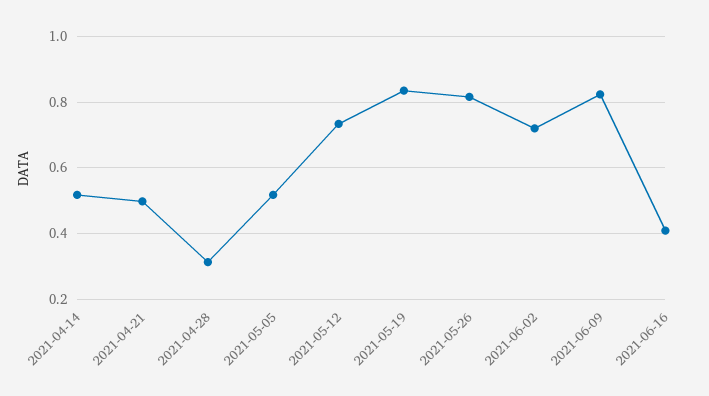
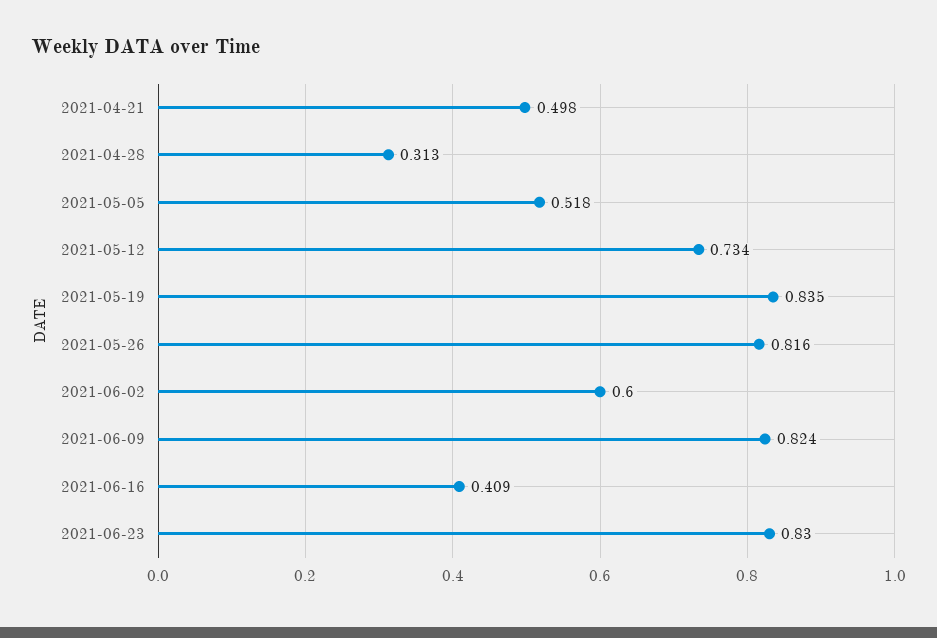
2021-04-14: 0.52 -> none
2021-06-02: 0.72 -> 0.6
2021-06-23: none -> 0.83

